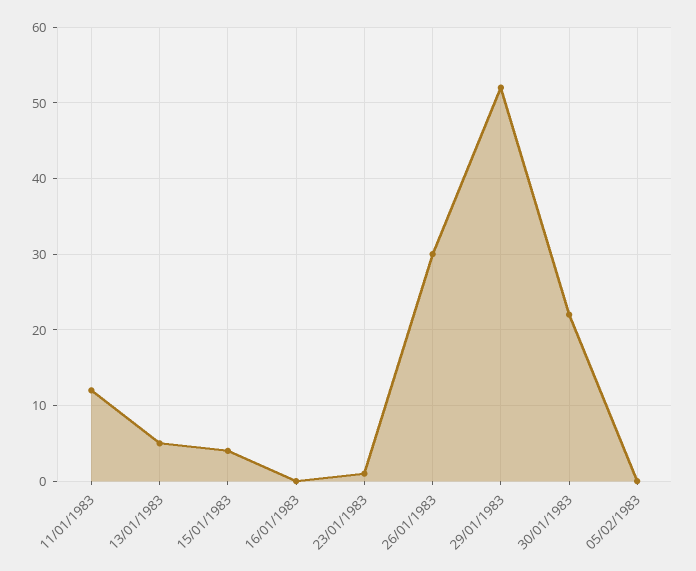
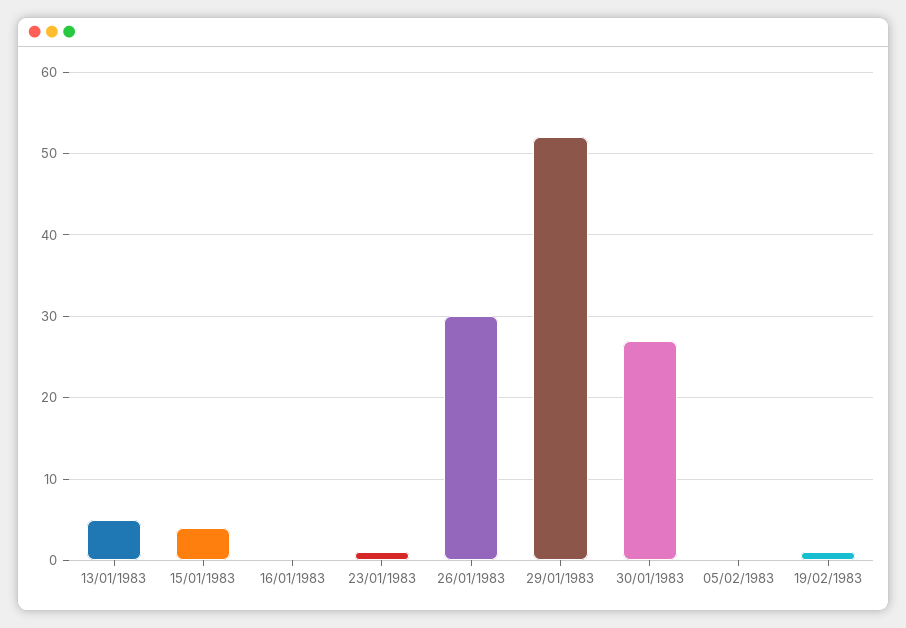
11/01/1983: 12 -> none
30/01/1983: 22 -> 27
19/02/1983: none -> 1

